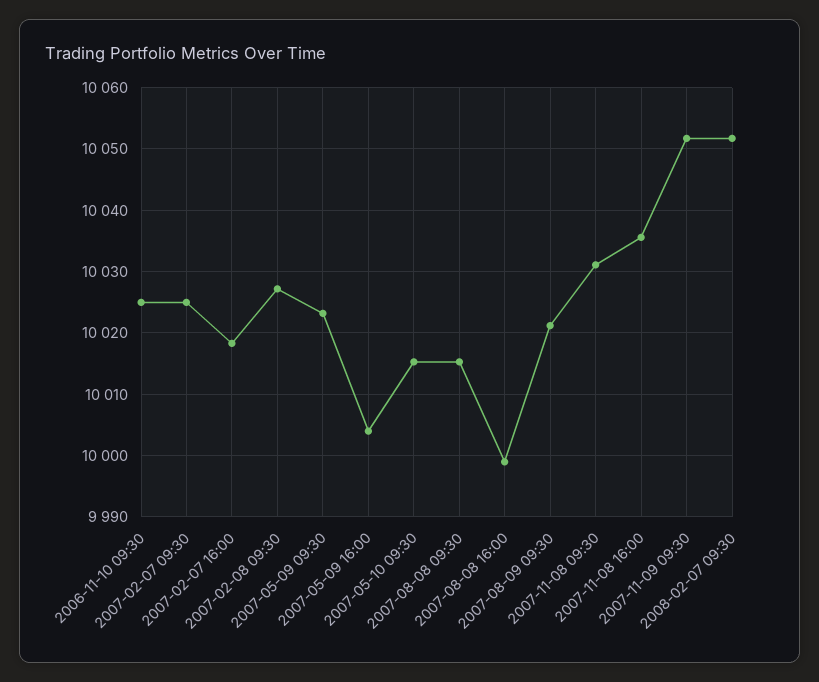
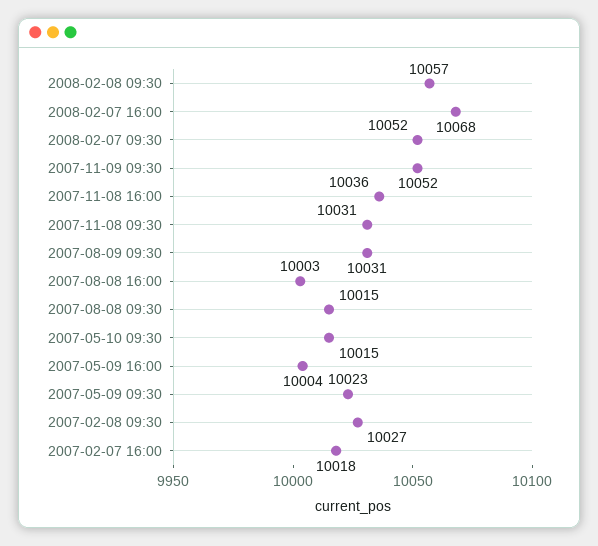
2006-11-10 09:30: 10025 -> none
2007-02-07 09:30: 10025 -> none
2007-08-08 16:00: 9999 -> 10003
2007-08-09 09:30: 10021 -> 10031
2008-02-08 09:30: none -> 10057
2008-02-07 16:00: none -> 10068

